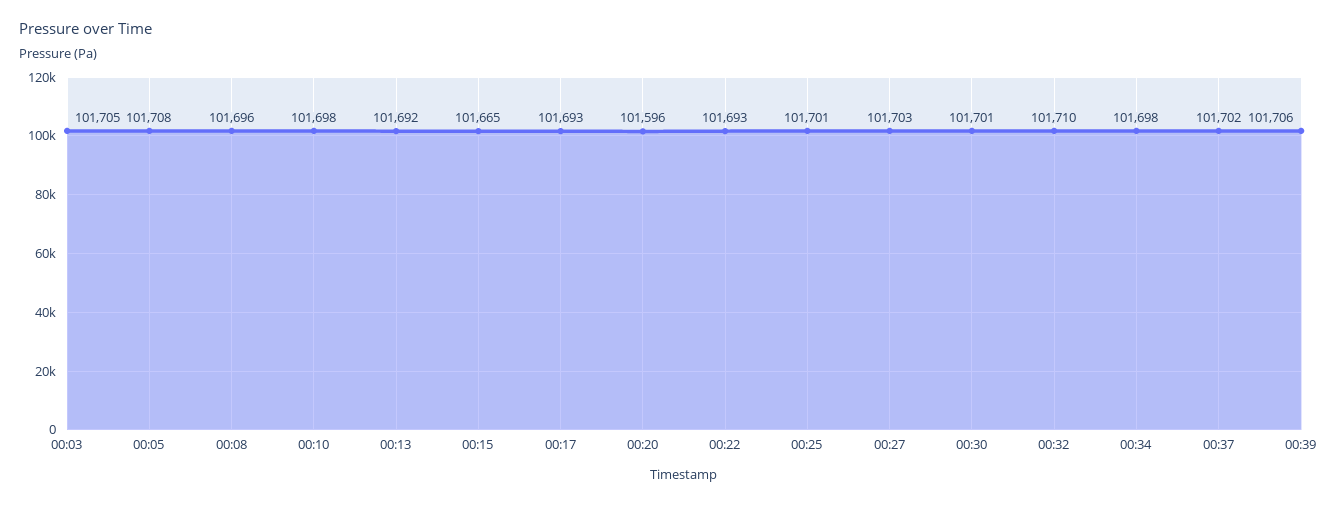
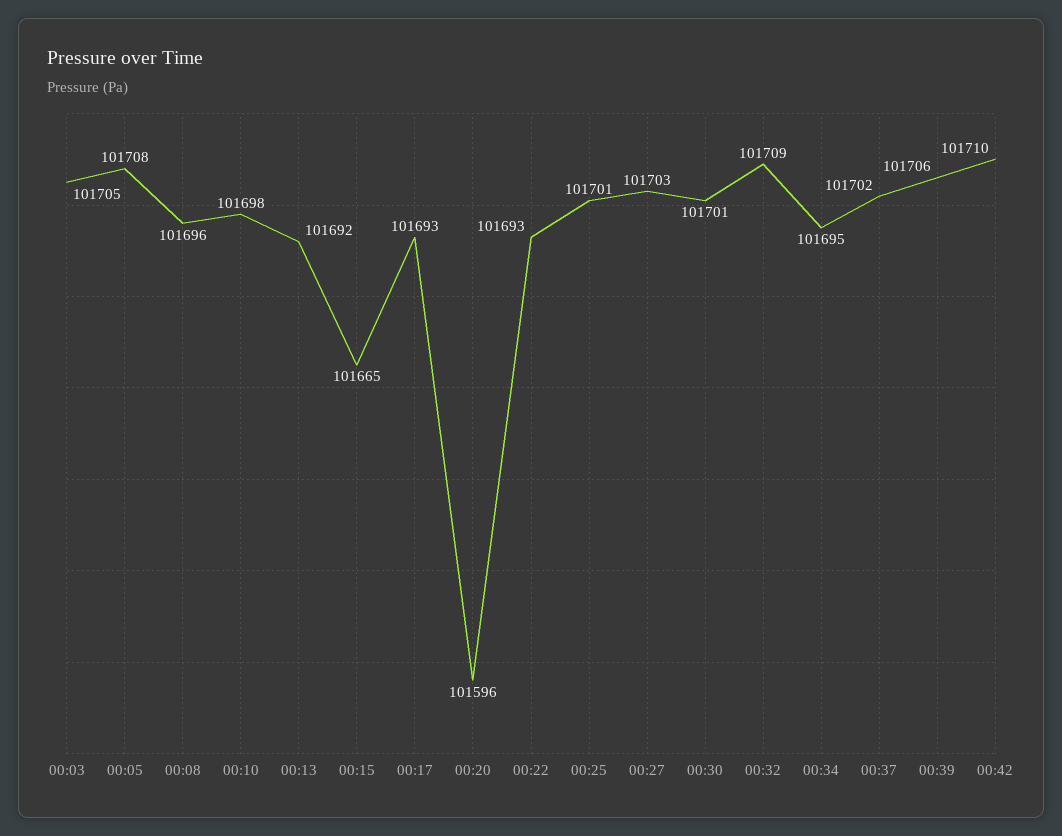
00:32: 101710 -> 101709
00:34: 101698 -> 101695
00:42: none -> 101710

